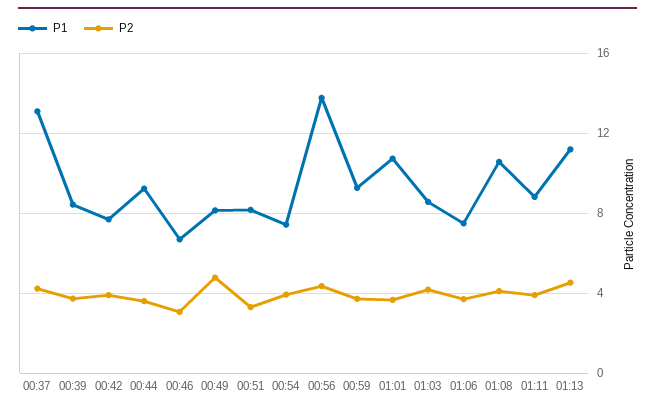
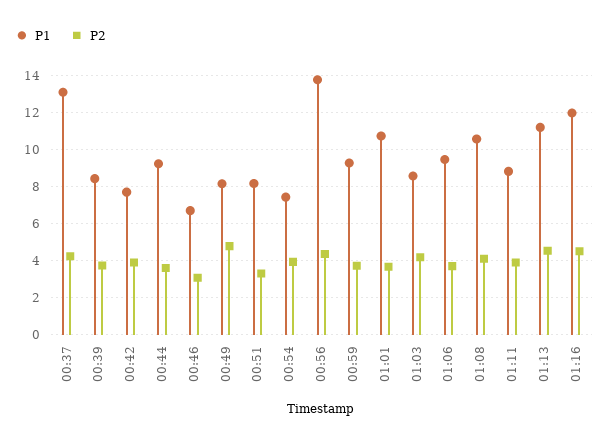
P1, 01:06: 7.5 -> 9.5
P1, 01:16: none -> 12
P2, 01:16: none -> 4.5

